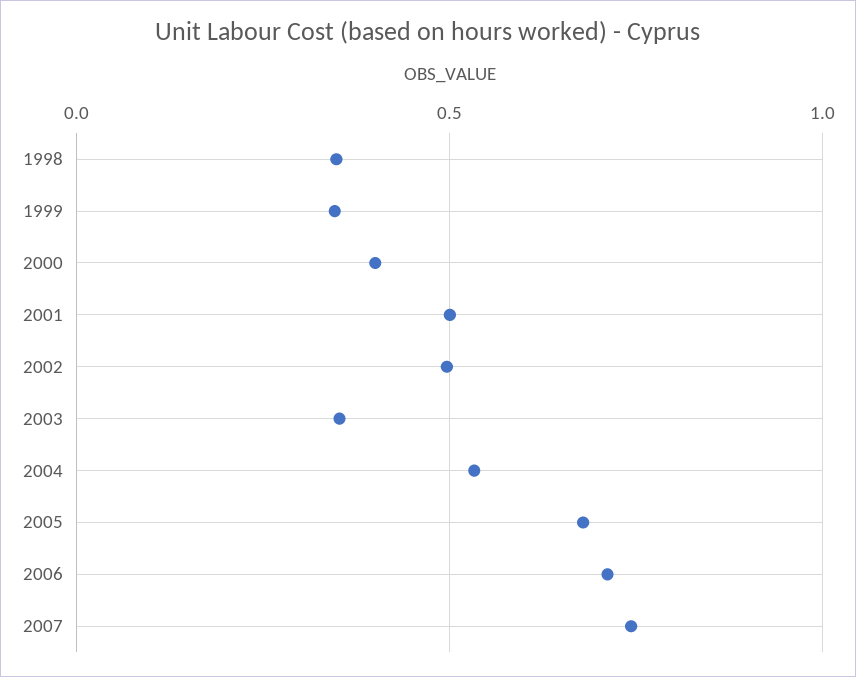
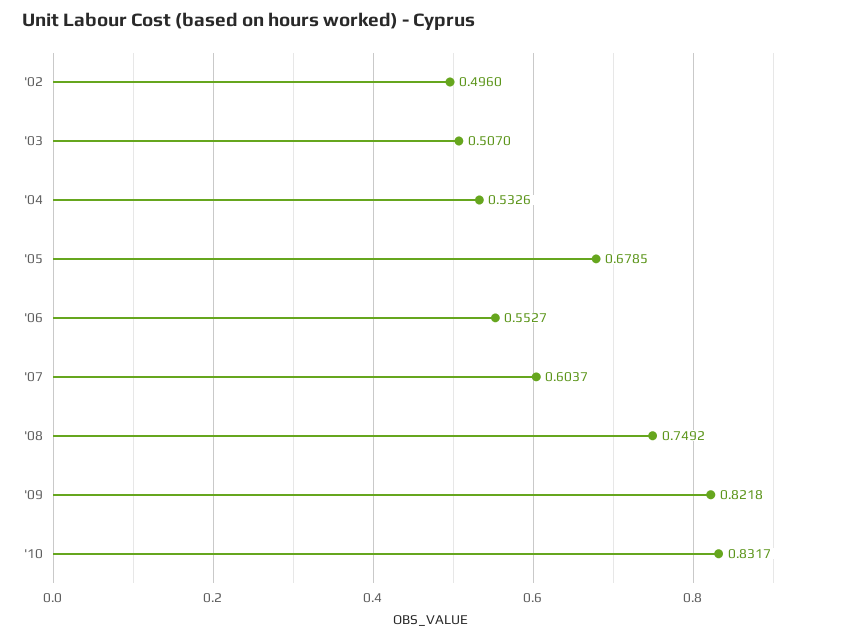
1998: 0.35 -> none
1999: 0.35 -> none
2000: 0.4 -> none
2001: 0.5 -> none
2003: 0.35 -> 0.507
2006: 0.7 -> 0.5527
2007: 0.75 -> 0.6037
'08: none -> 0.7492
'09: none -> 0.8218
'10: none -> 0.8317

